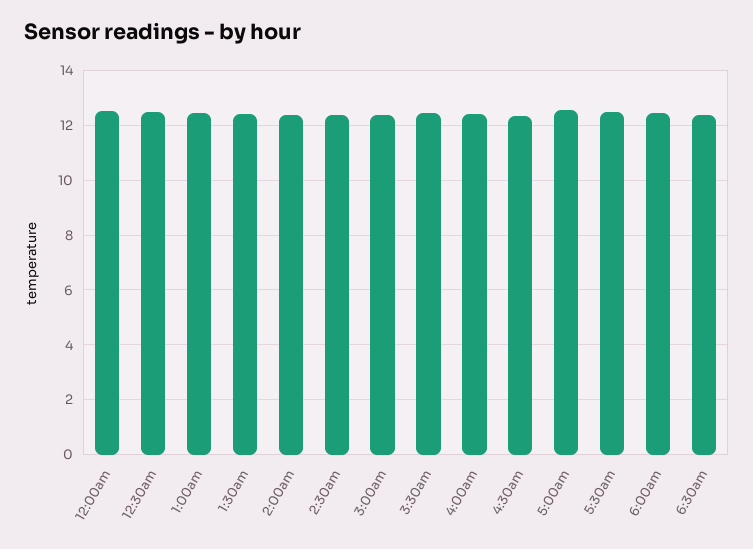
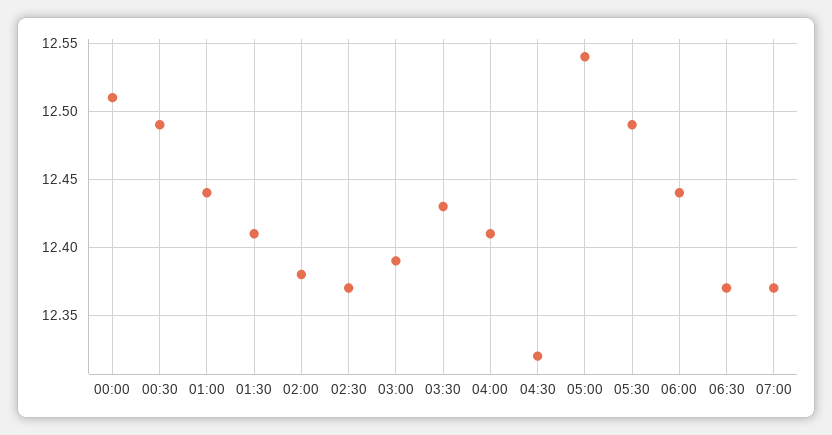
07:00: none -> 12.37

